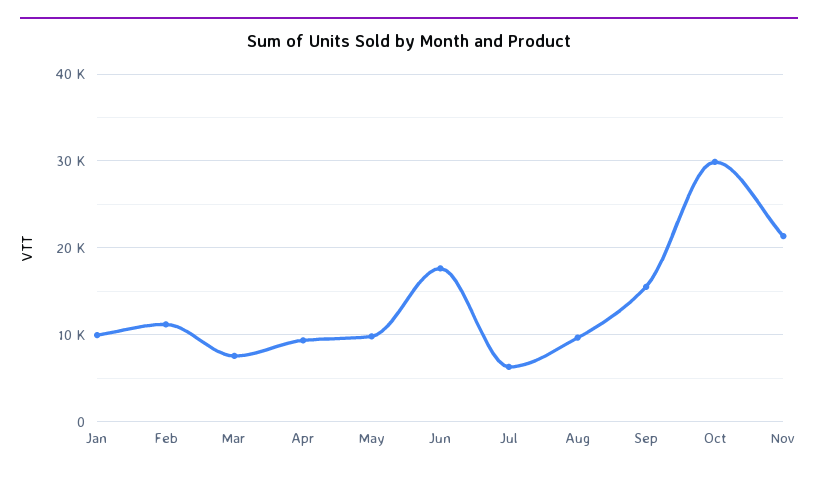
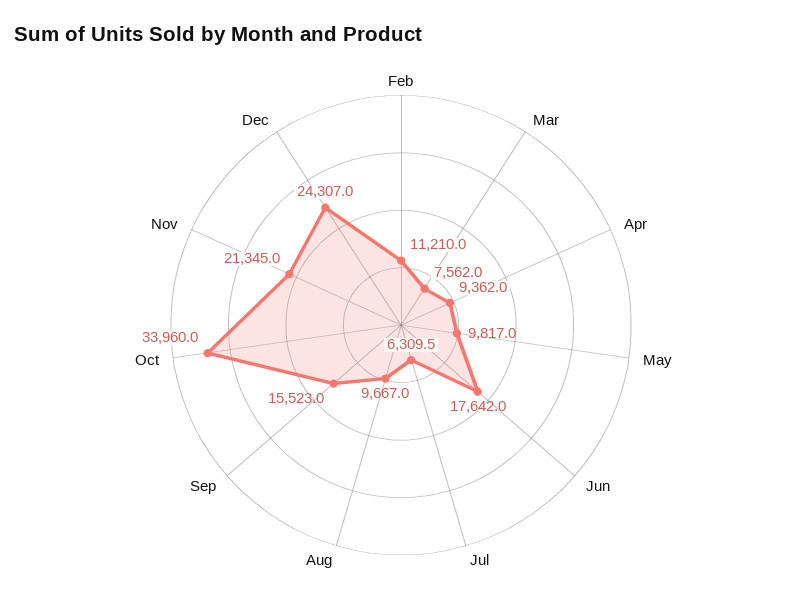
Jan: 10000 -> none
Oct: 30000 -> 33960
Dec: none -> 24307

